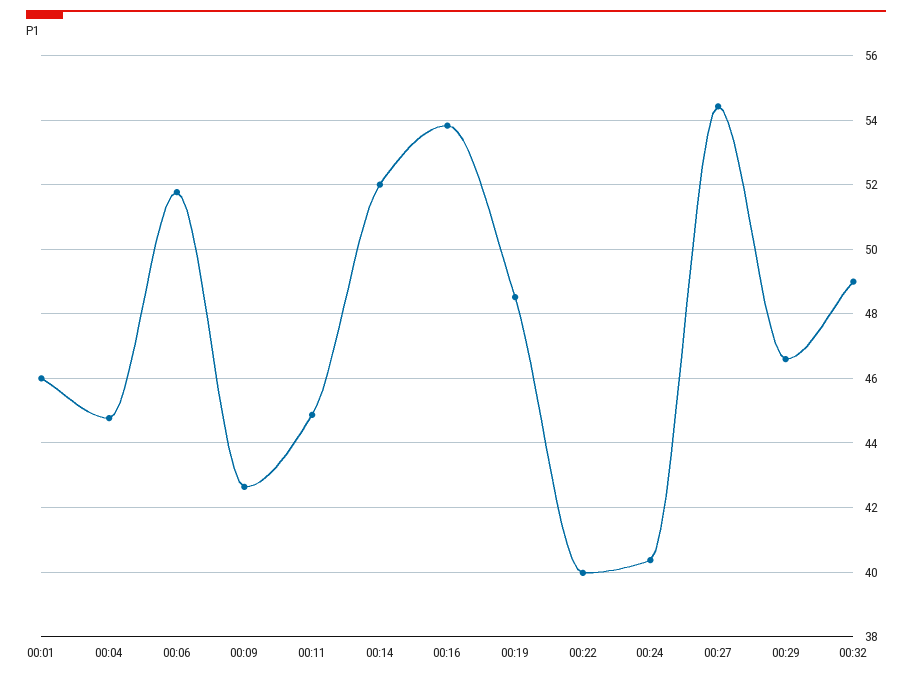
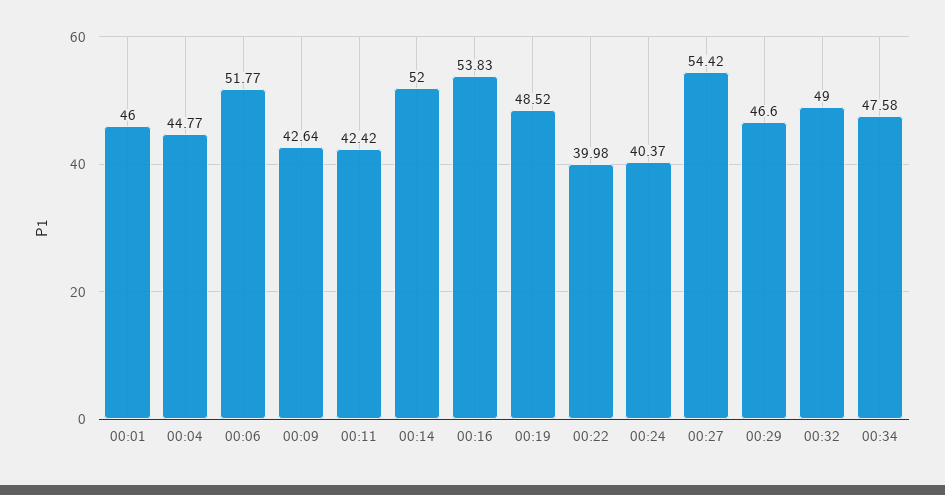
00:11: 44.8 -> 42.42
00:34: none -> 47.58

